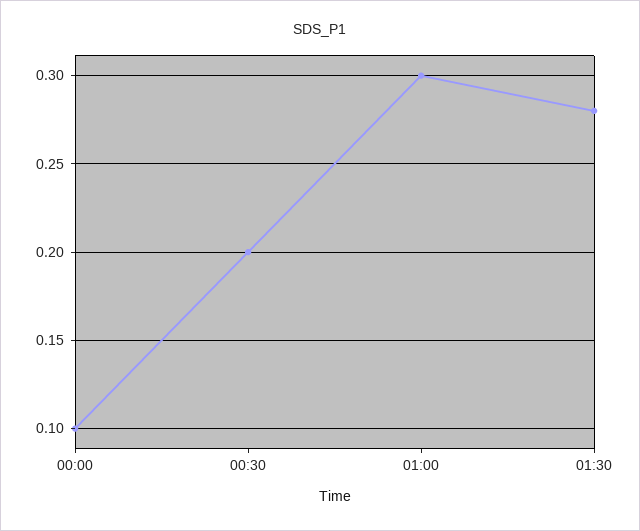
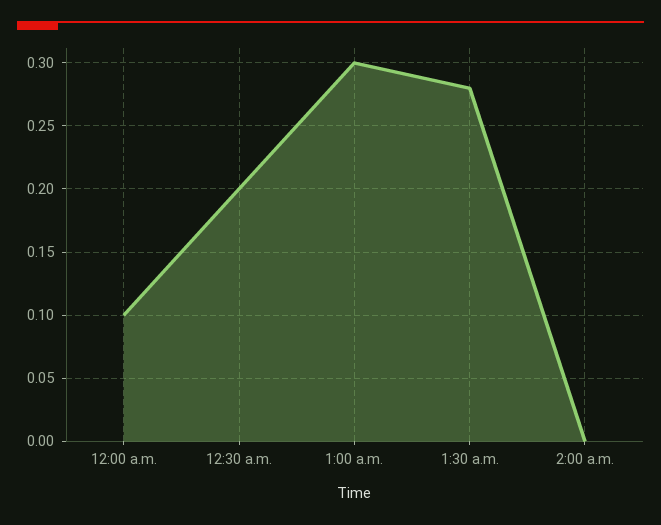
2:00 a.m.: none -> 0

